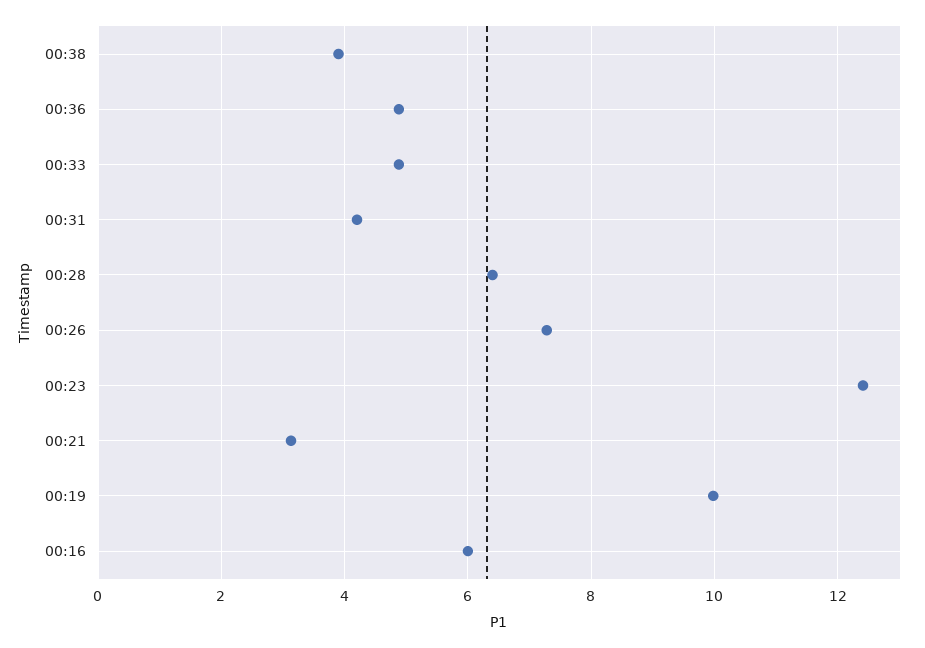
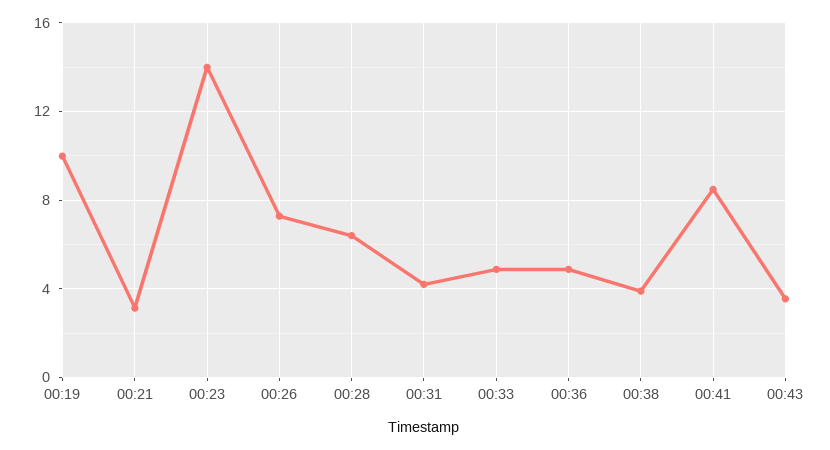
00:23: 12.4 -> 14
00:16: 6 -> none
00:41: none -> 8.5
00:43: none -> 3.5

